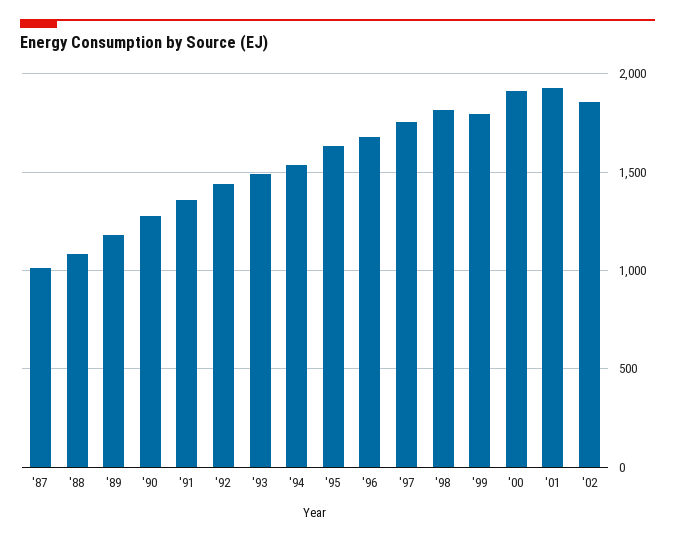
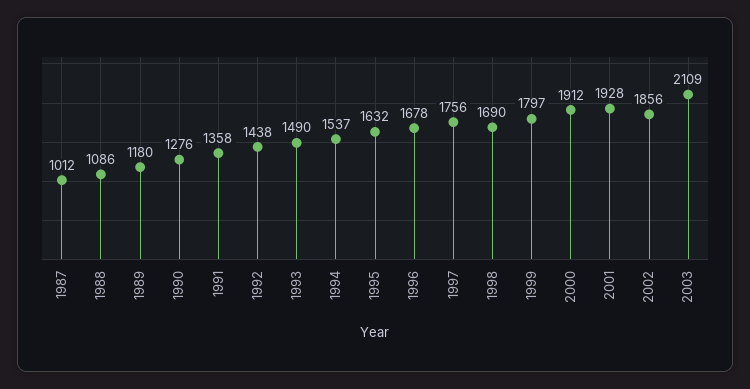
'98: 1800 -> 1690
2003: none -> 2109

